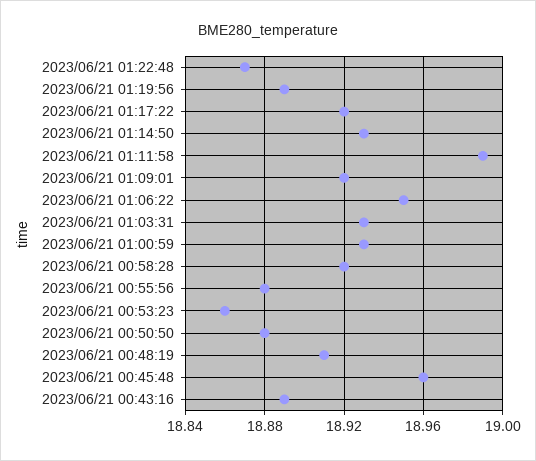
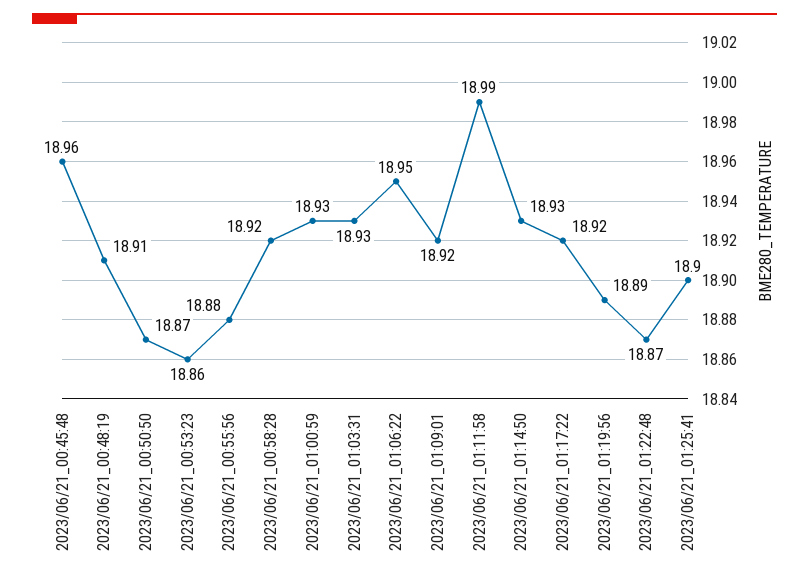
2023/06/21 00:50:50: 18.88 -> 18.87
2023/06/21 00:43:16: 18.89 -> none
2023/06/21_01:25:41: none -> 18.9

